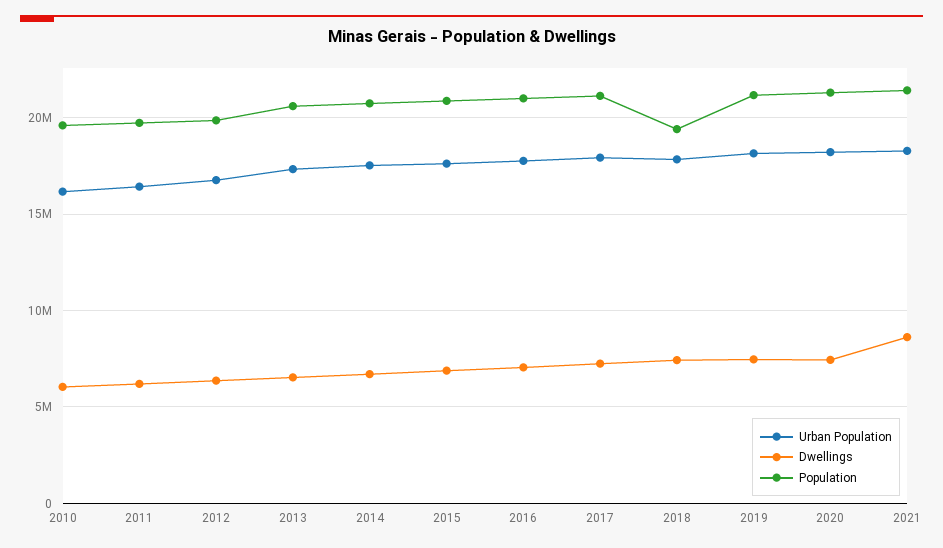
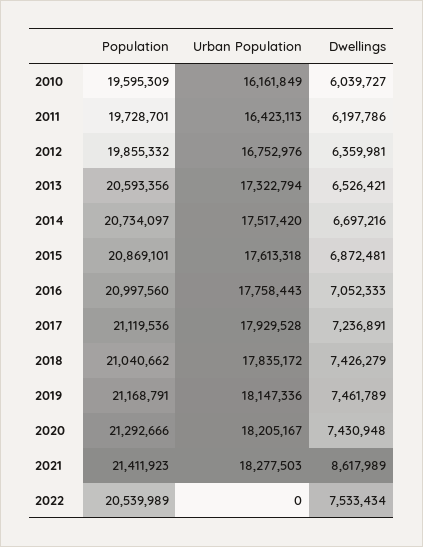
Population, 2018: 19500000 -> 21040662
Population, 2022: none -> 20539989
Urban Population, 2022: none -> 0
Dwellings, 2022: none -> 7533434

